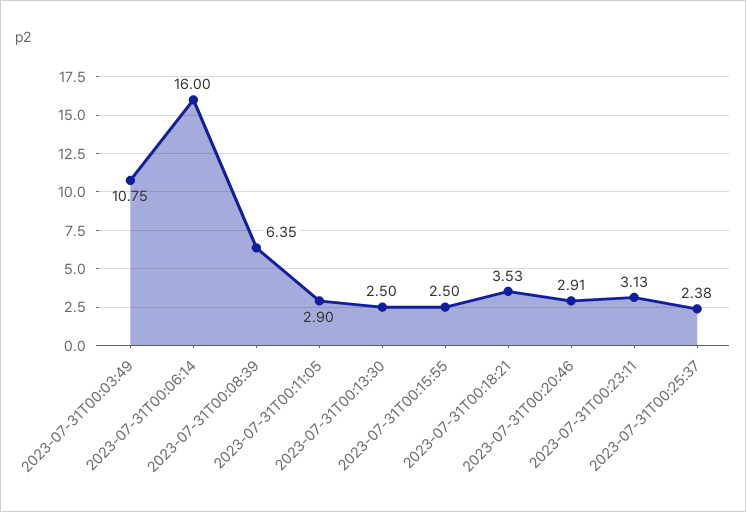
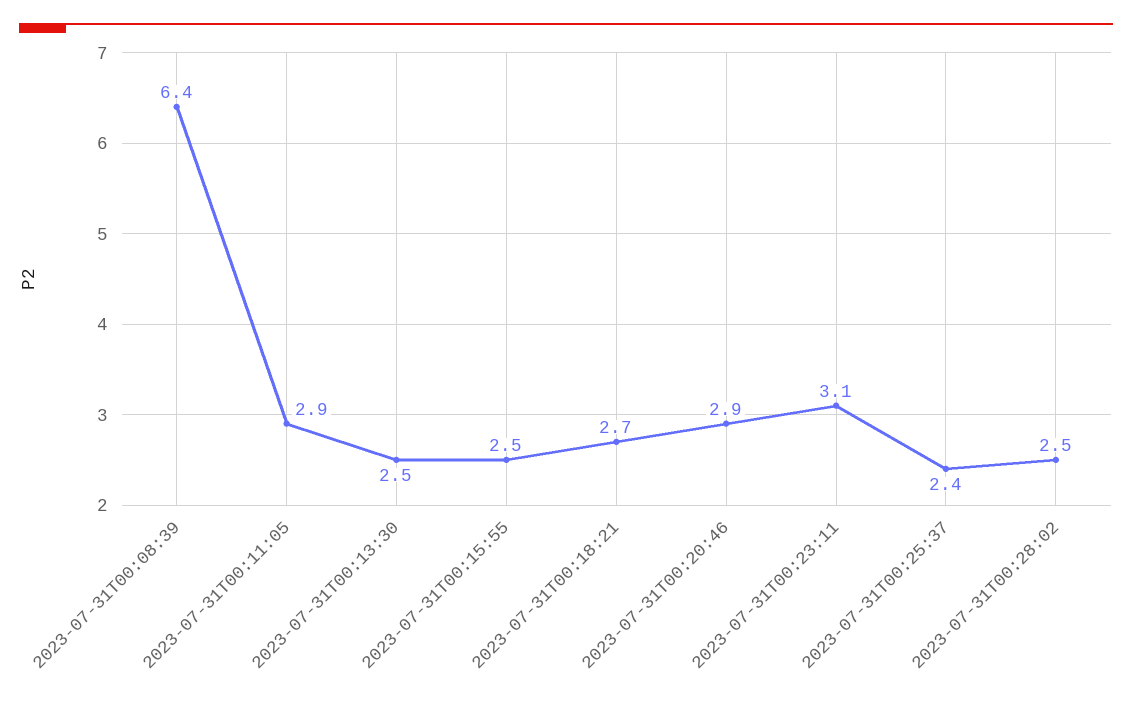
2023-07-31T00:03:49: 10.75 -> none
2023-07-31T00:06:14: 16 -> none
2023-07-31T00:18:21: 3.53 -> 2.7
2023-07-31T00:28:02: none -> 2.5

